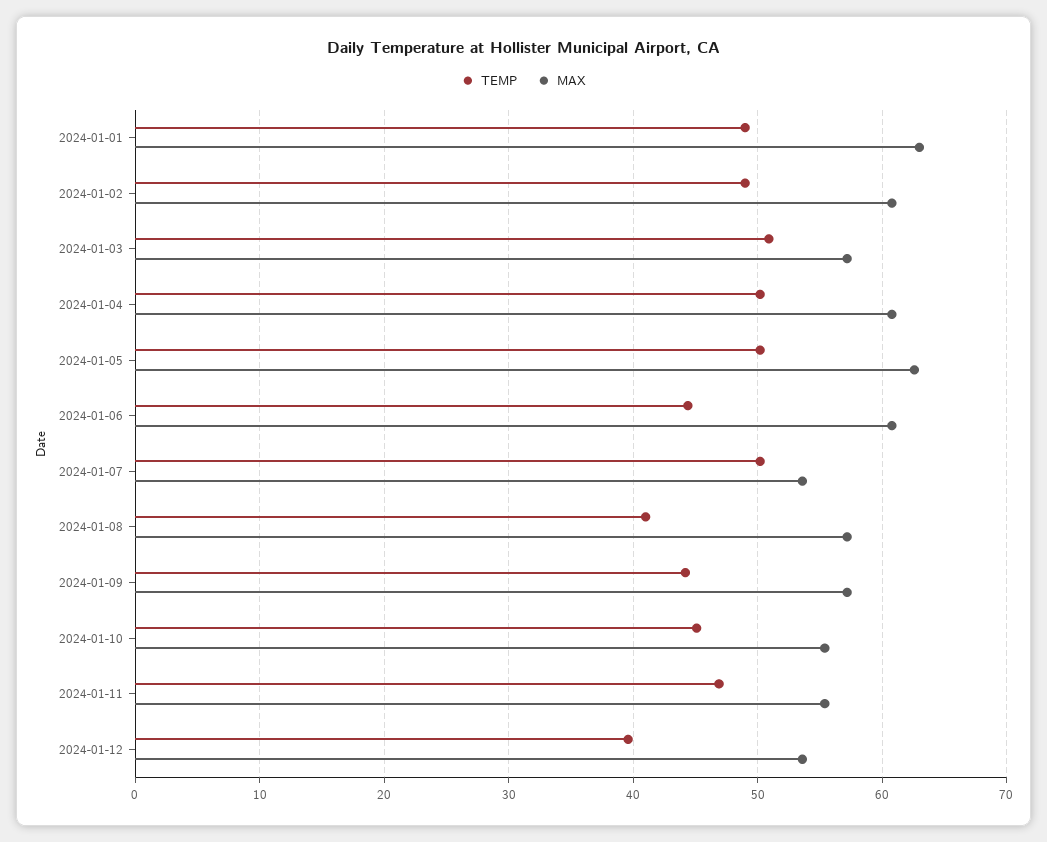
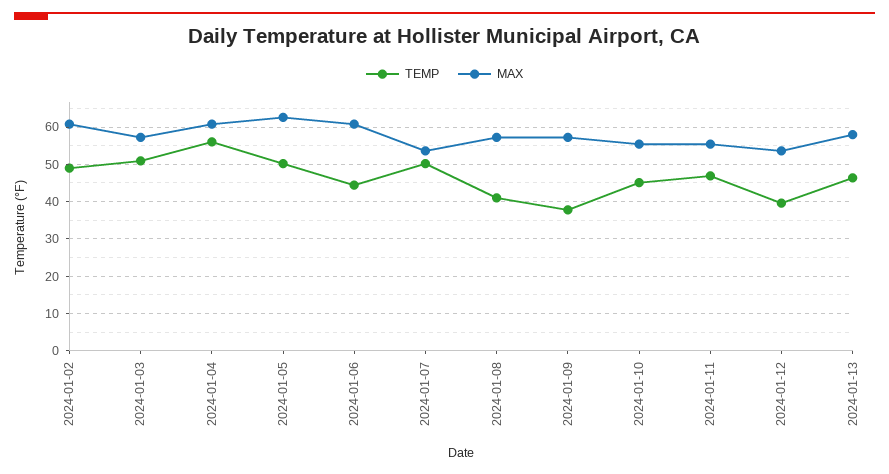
TEMP, 2024-01-01: 49 -> none
MAX, 2024-01-01: 63 -> none
TEMP, 2024-01-04: 50 -> 56
TEMP, 2024-01-09: 44 -> 38
TEMP, 2024-01-13: none -> 46
MAX, 2024-01-13: none -> 58

